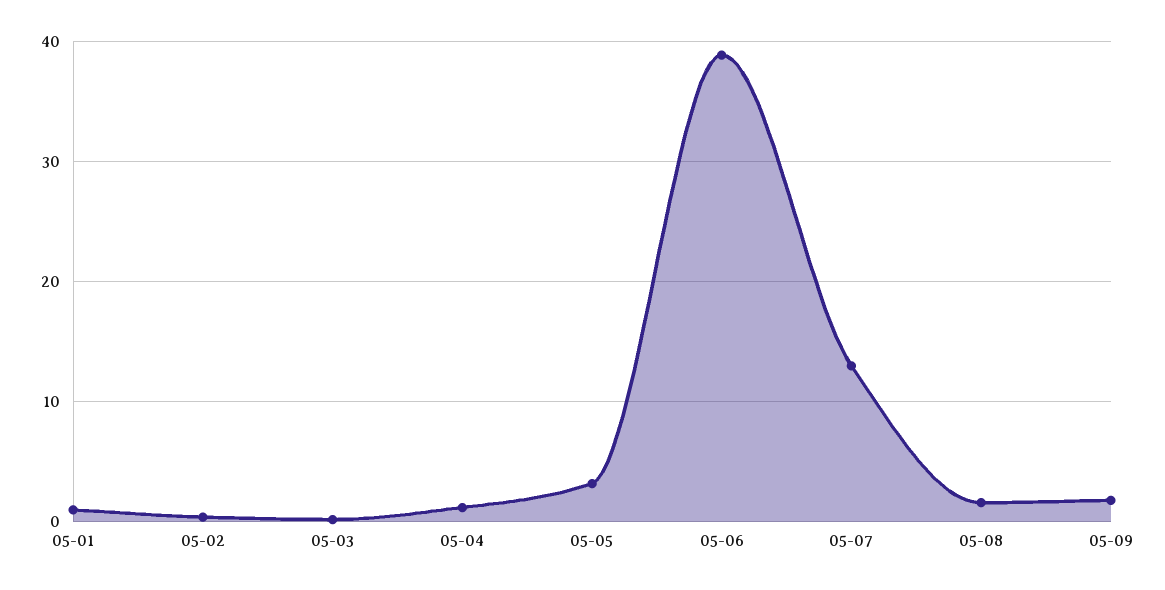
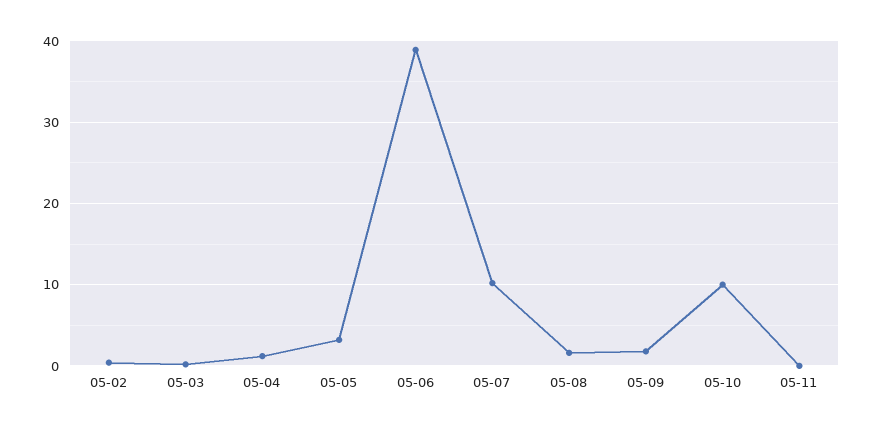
05-01: 1 -> none
05-07: 13 -> 10
05-10: none -> 10
05-11: none -> 0

